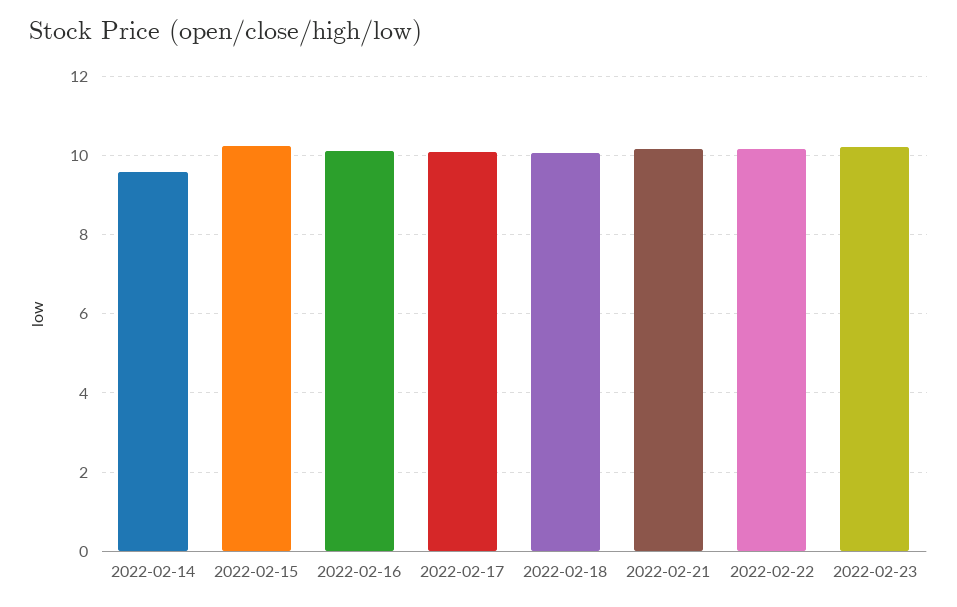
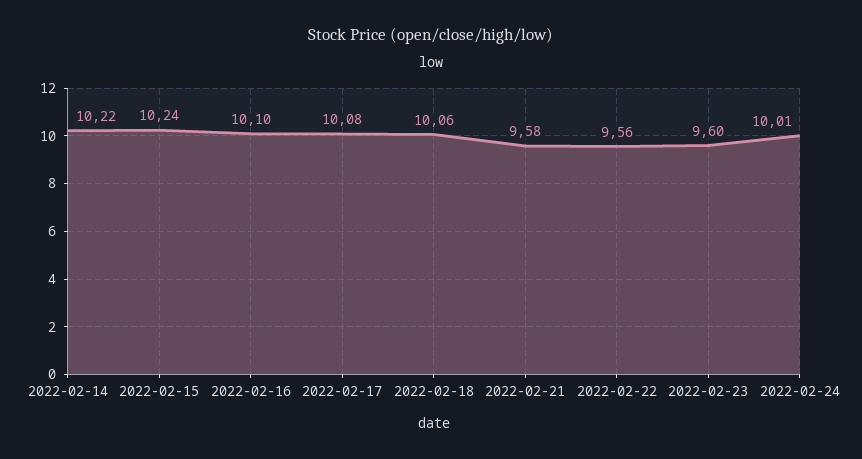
2022-02-14: 9.6 -> 10.22
2022-02-21: 10.2 -> 9.58
2022-02-22: 10.2 -> 9.56
2022-02-23: 10.2 -> 9.6
2022-02-24: none -> 10.01

